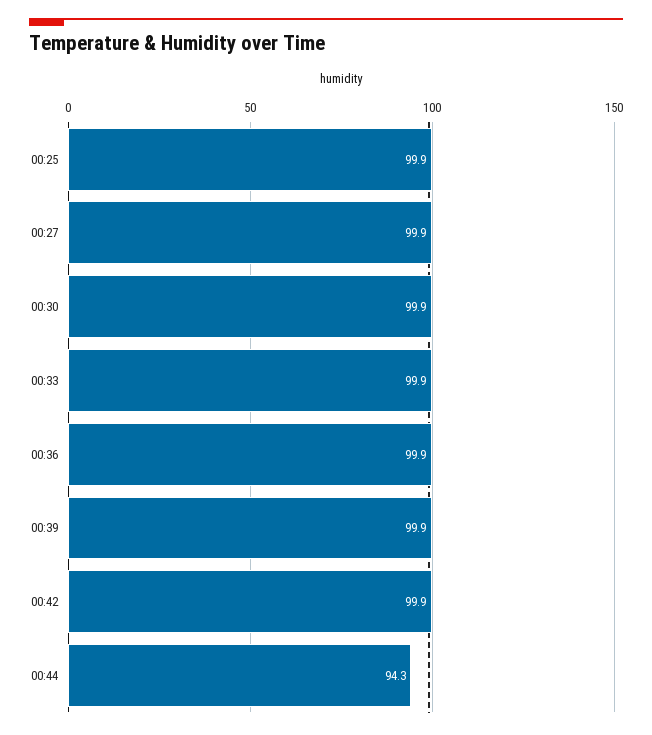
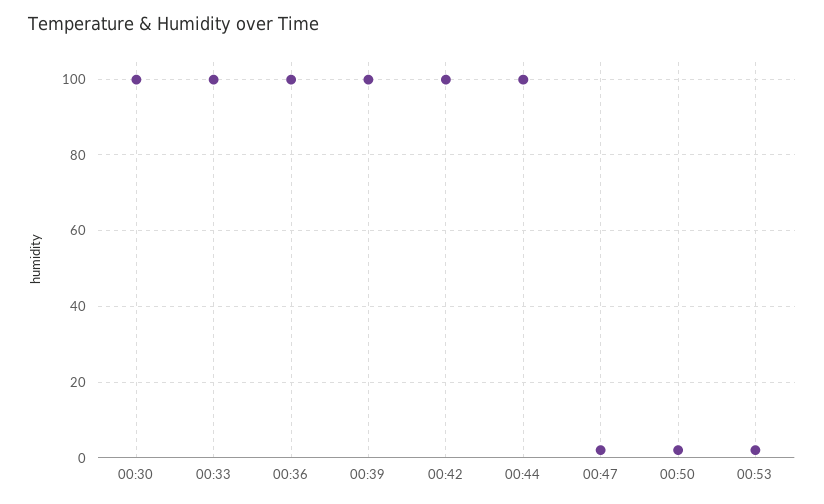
00:25: 99.9 -> none
00:27: 99.9 -> none
00:44: 94.3 -> 100
00:47: none -> 2
00:50: none -> 2
00:53: none -> 2

